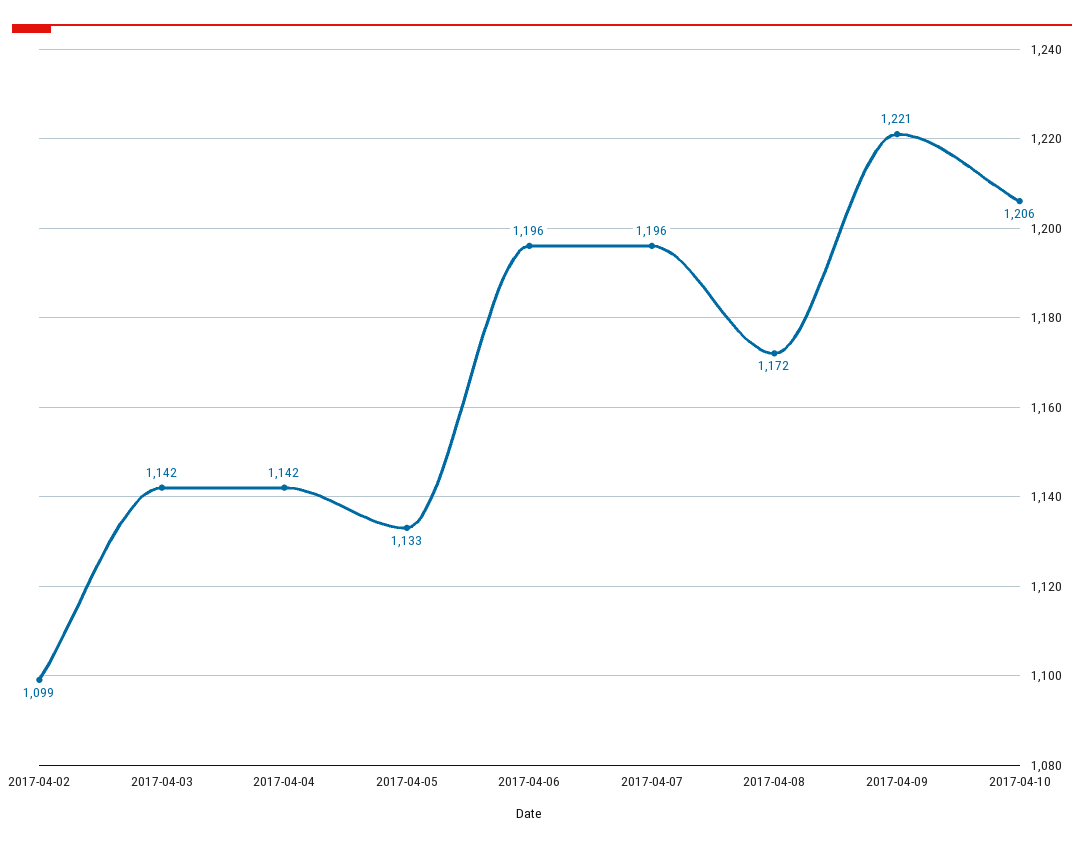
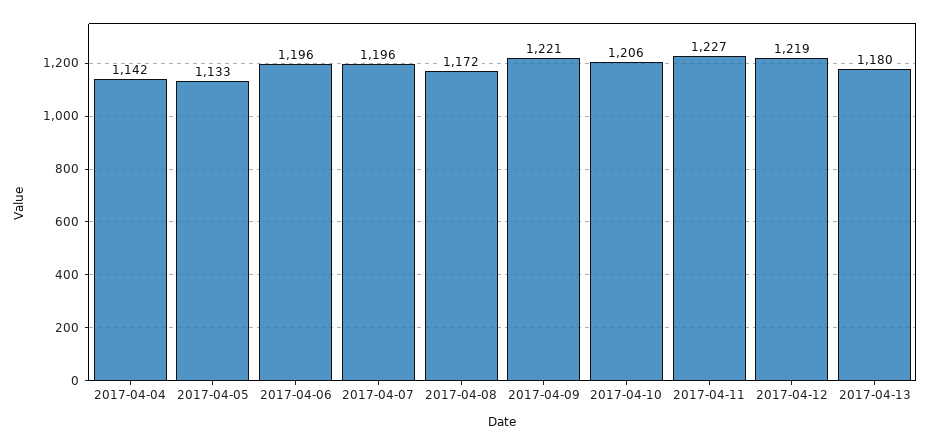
2017-04-02: 1099 -> none
2017-04-03: 1142 -> none
2017-04-11: none -> 1227
2017-04-12: none -> 1219
2017-04-13: none -> 1180

